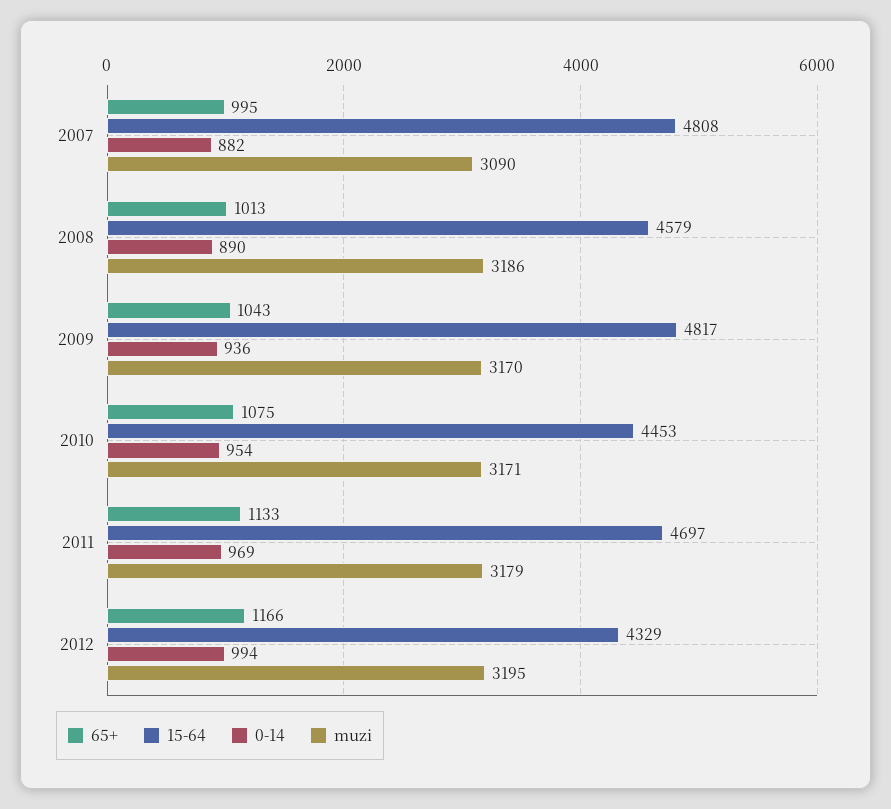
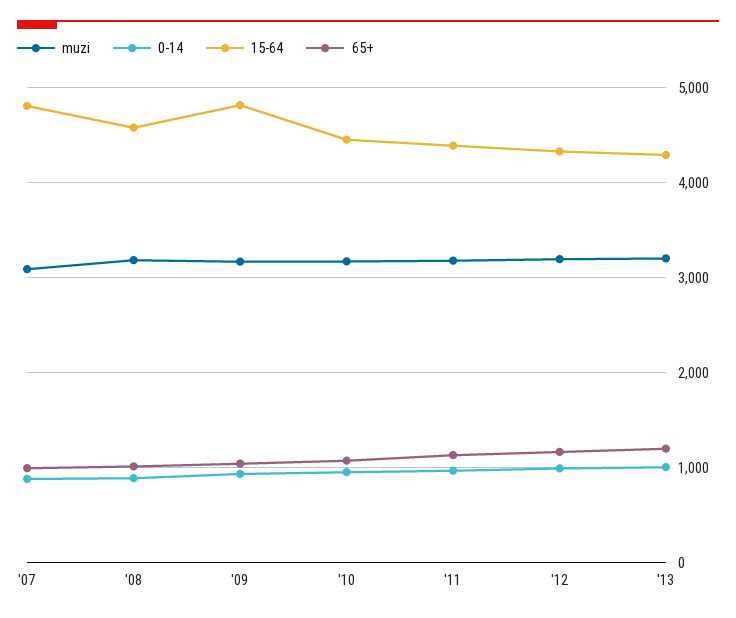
15-64, 2011: 4697 -> 4400
muzi, '13: none -> 3200
0-14, '13: none -> 1000
15-64, '13: none -> 4300
65+, '13: none -> 1200

